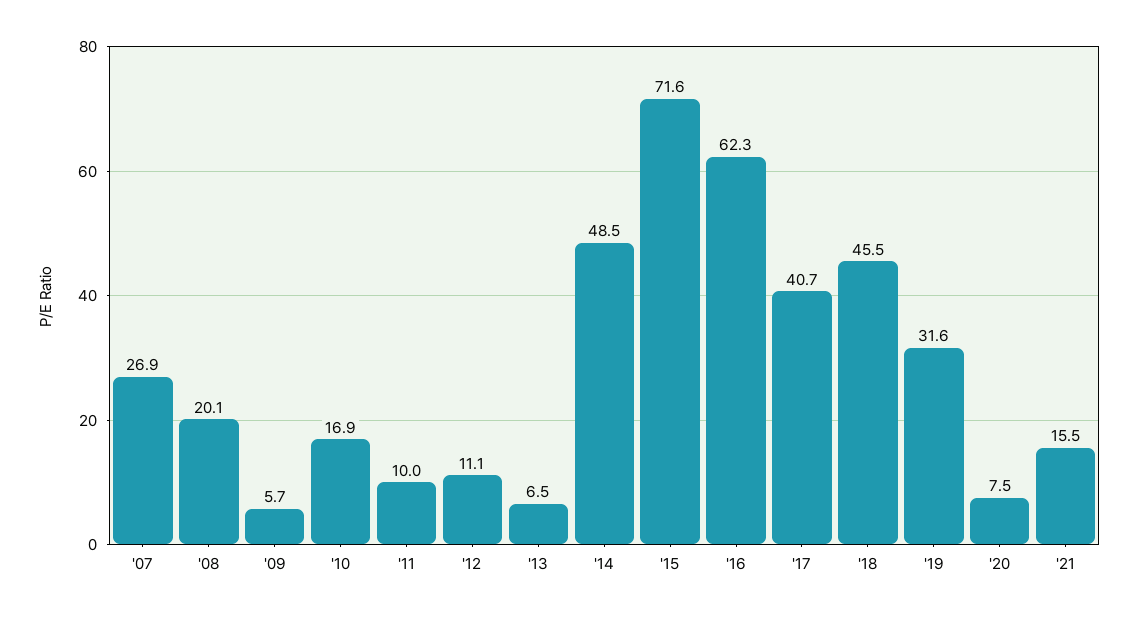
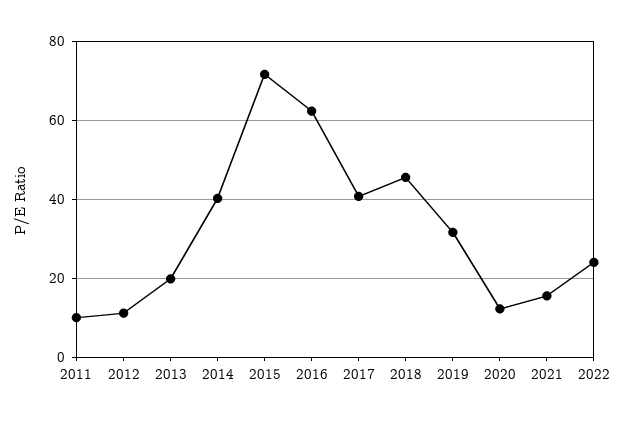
'07: 26.9 -> none
'08: 20.1 -> none
'09: 5.7 -> none
'10: 16.9 -> none
'13: 6.5 -> 20
'14: 48.5 -> 40
'20: 7.5 -> 12
2022: none -> 24

